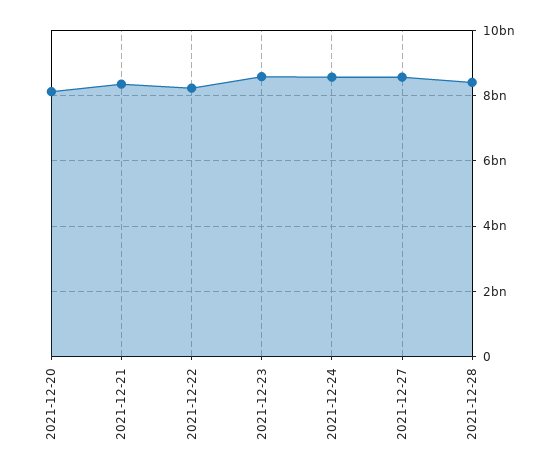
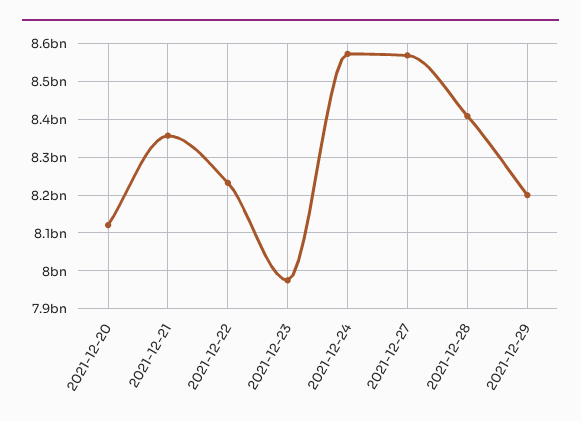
2021-12-23: 8600000000 -> 7980000000
2021-12-29: none -> 8200000000

